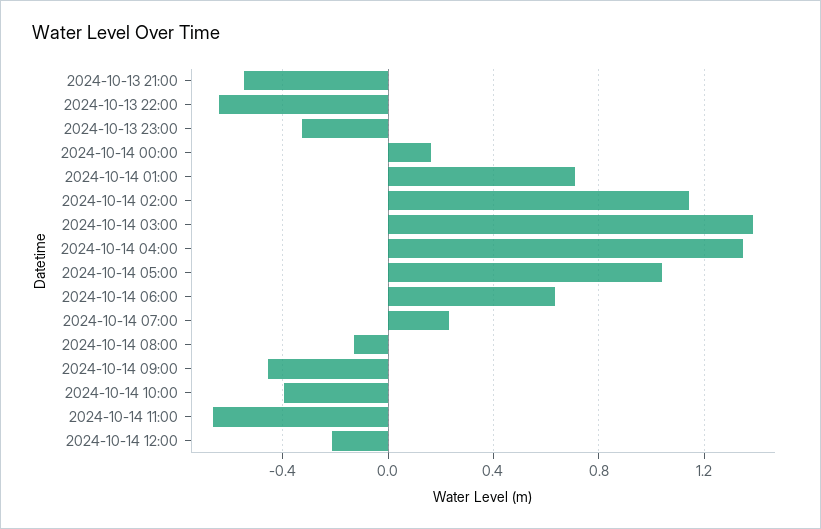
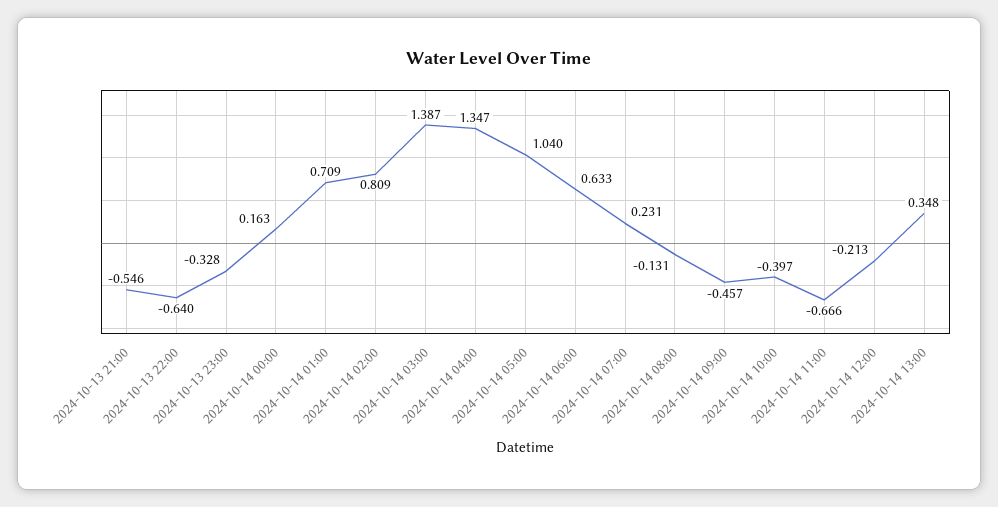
2024-10-14 02:00: 1.15 -> 0.809
2024-10-14 13:00: none -> 0.348

